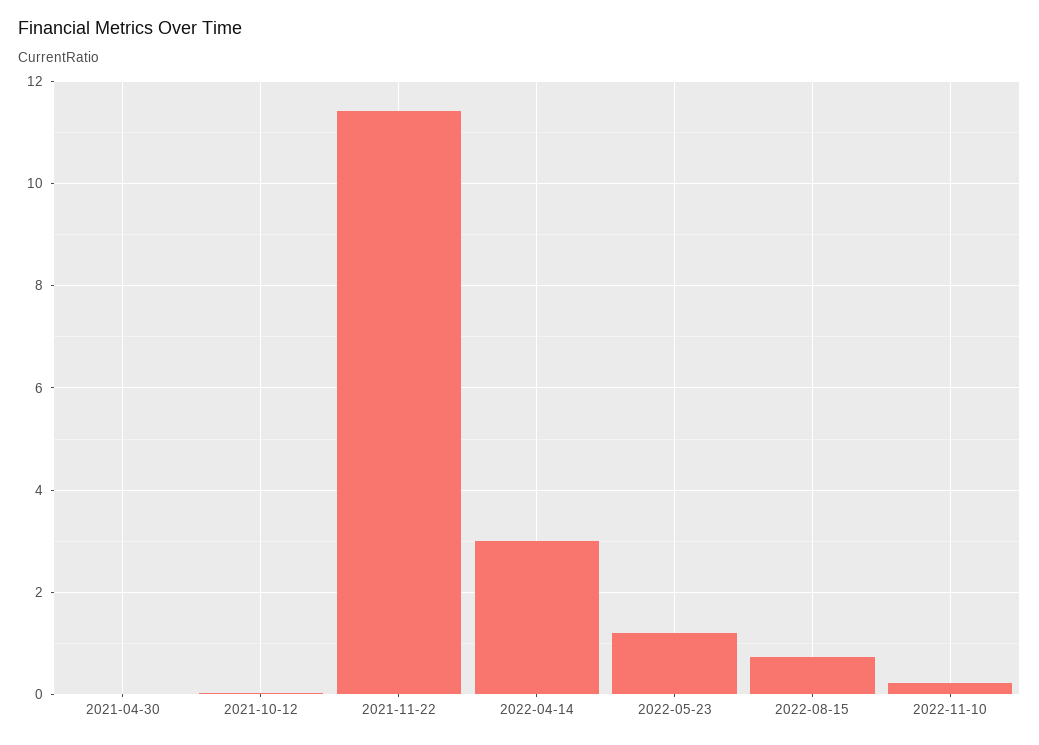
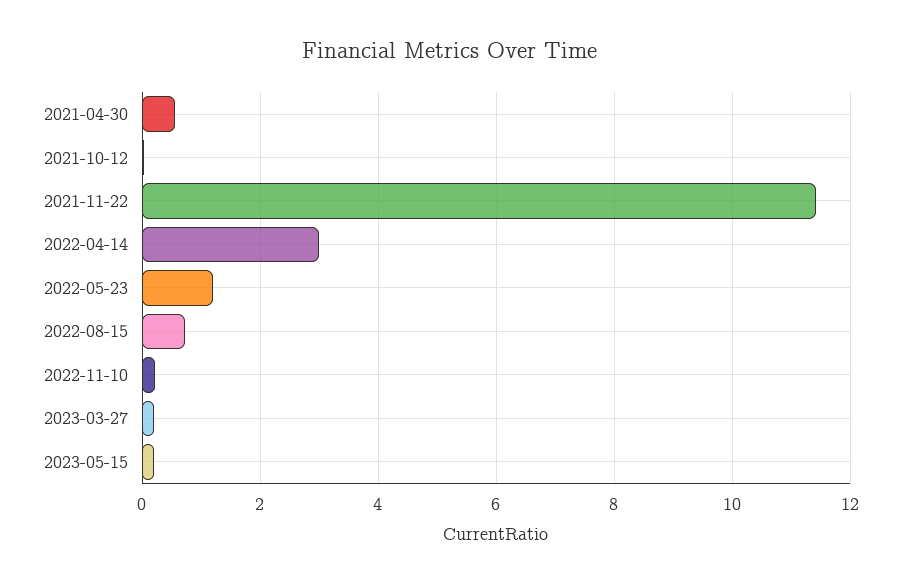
2021-04-30: 0 -> 0.6
2023-03-27: none -> 0.2
2023-05-15: none -> 0.2

